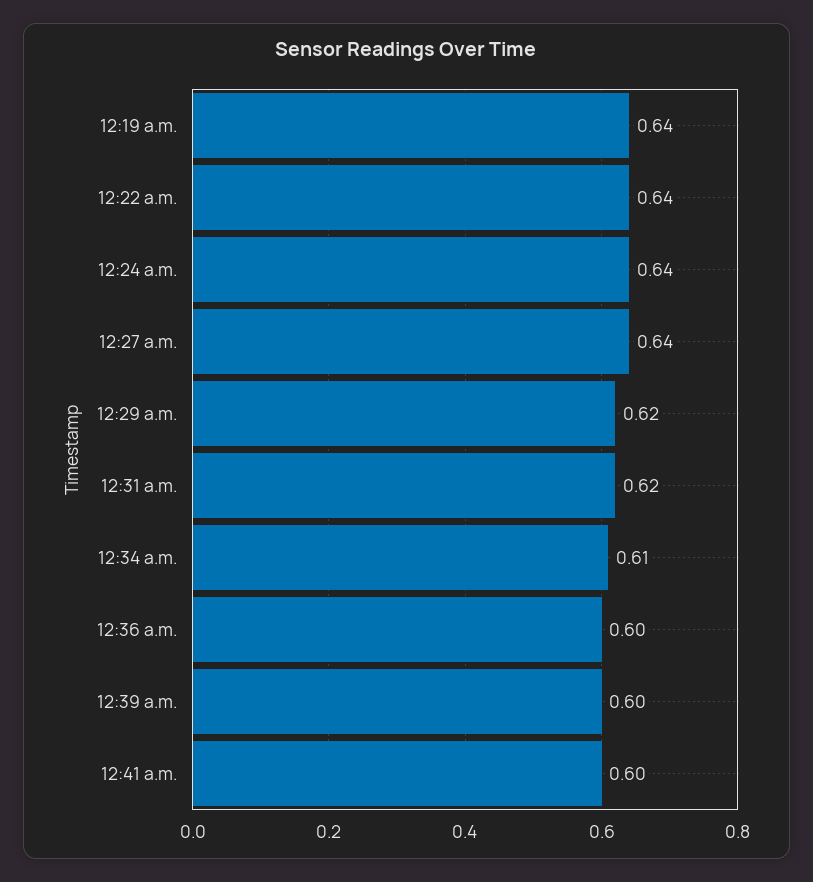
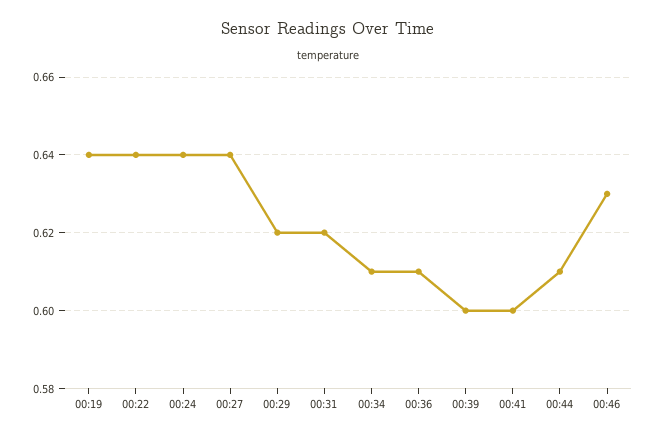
12:36 a.m.: 0.6 -> 0.61
00:44: none -> 0.61
00:46: none -> 0.63

